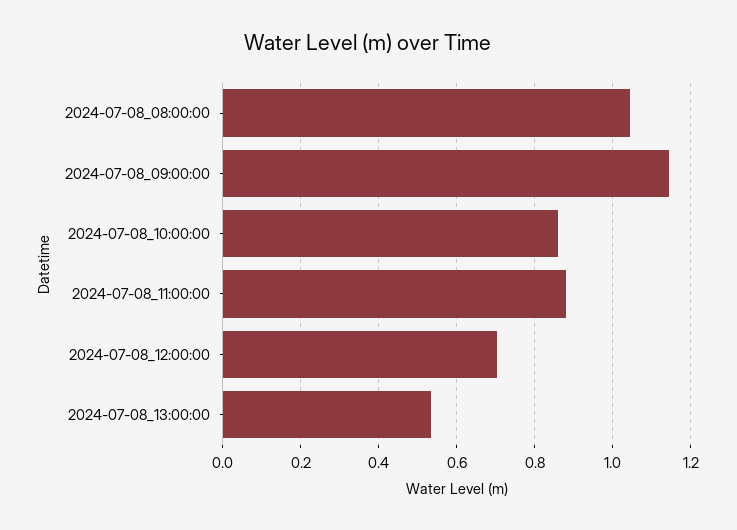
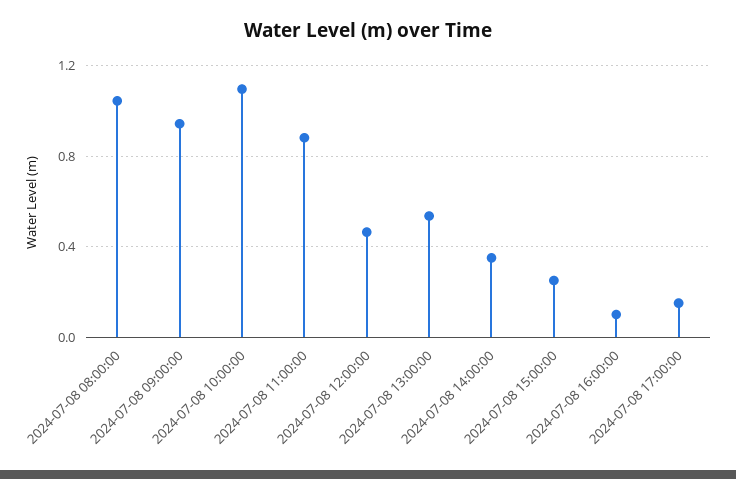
2024-07-08_09:00:00: 1.14 -> 0.95
2024-07-08_10:00:00: 0.86 -> 1.1
2024-07-08_12:00:00: 0.7 -> 0.45
2024-07-08 14:00:00: none -> 0.35
2024-07-08 15:00:00: none -> 0.25
2024-07-08 16:00:00: none -> 0.1
2024-07-08 17:00:00: none -> 0.15

